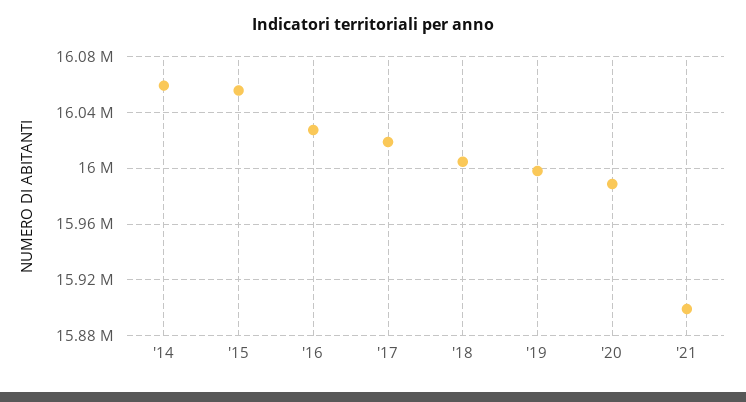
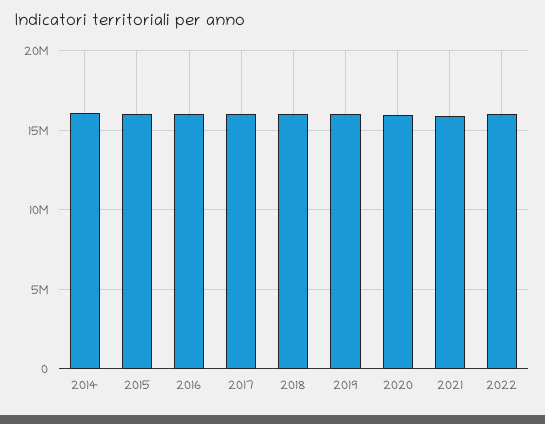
2022: none -> 16000000

